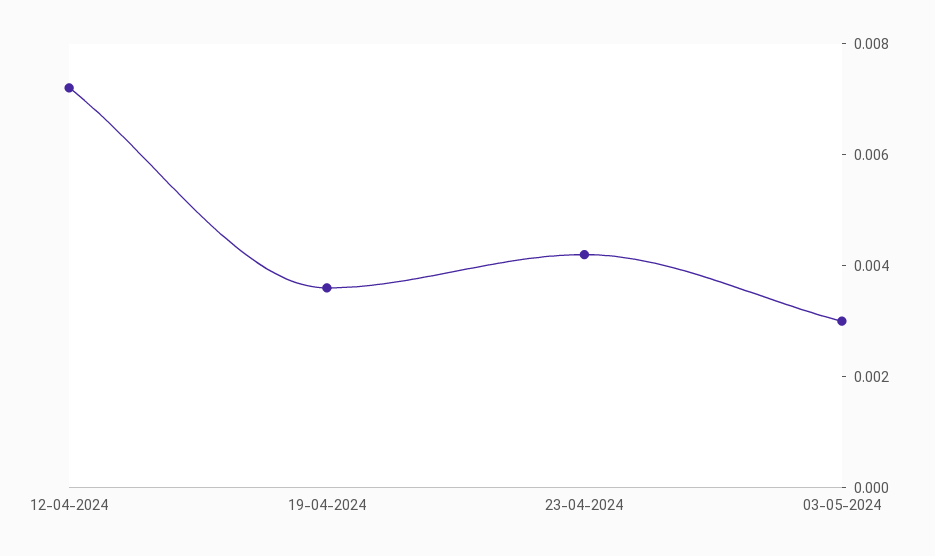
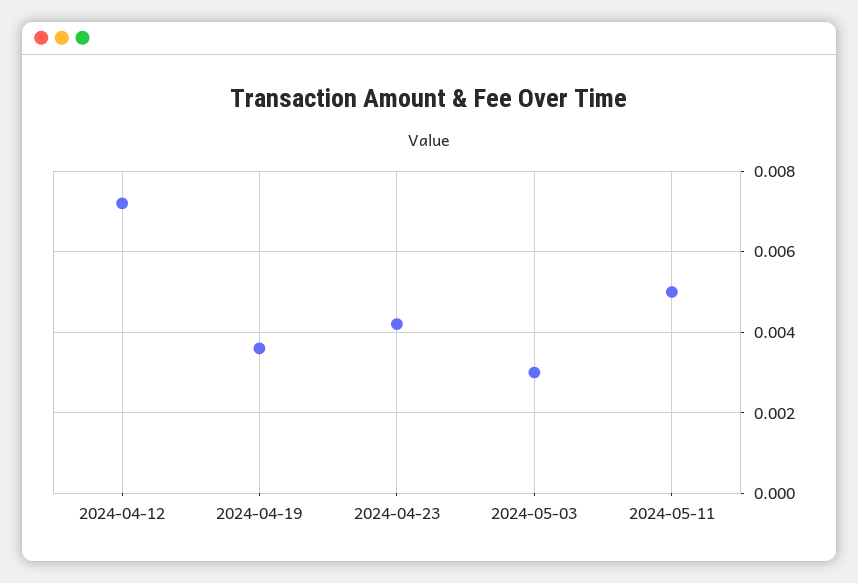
2024-05-11: none -> 0.005

